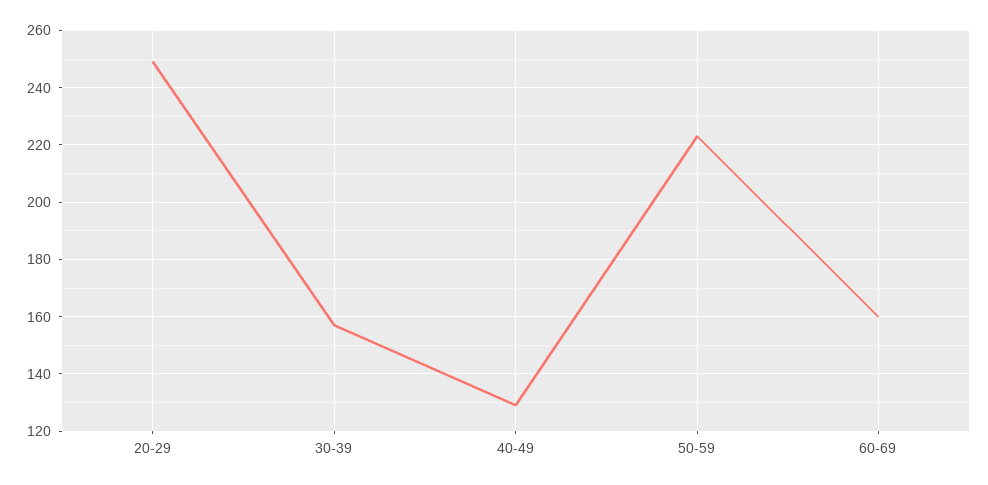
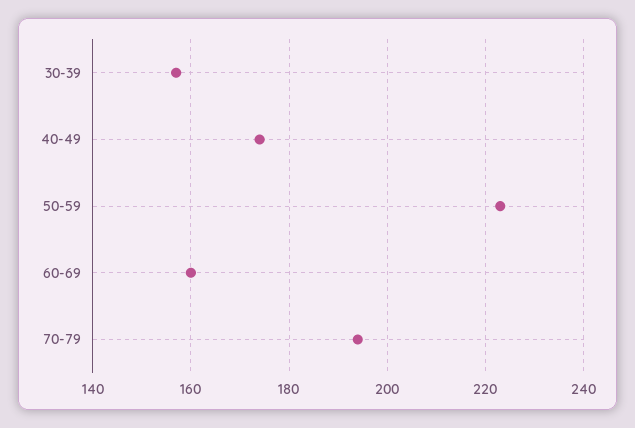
20-29: 250 -> none
40-49: 130 -> 175
70-79: none -> 195

